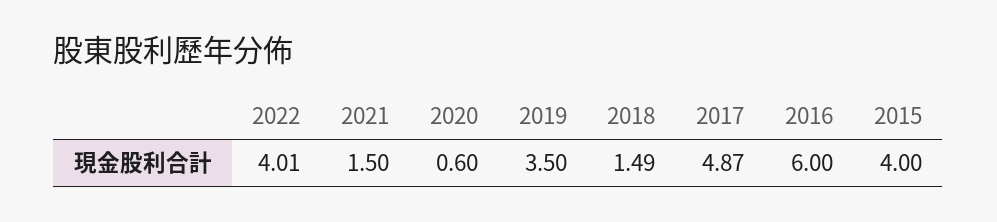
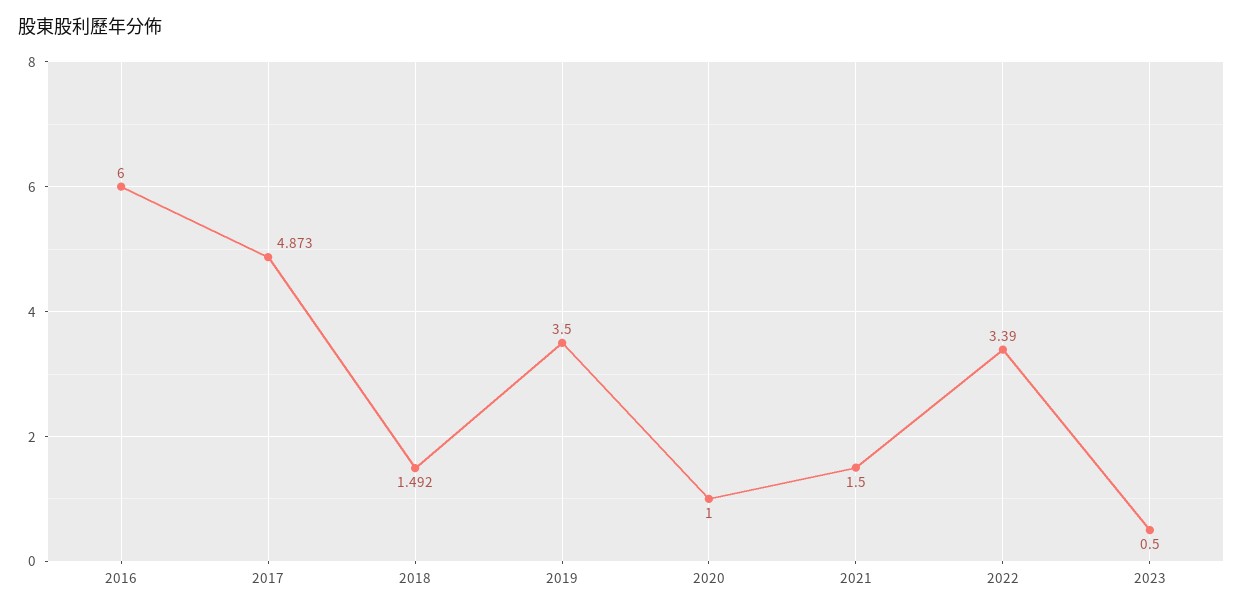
2022: 4.01 -> 3.39
2020: 0.6 -> 1
2015: 4 -> none
2023: none -> 0.5

